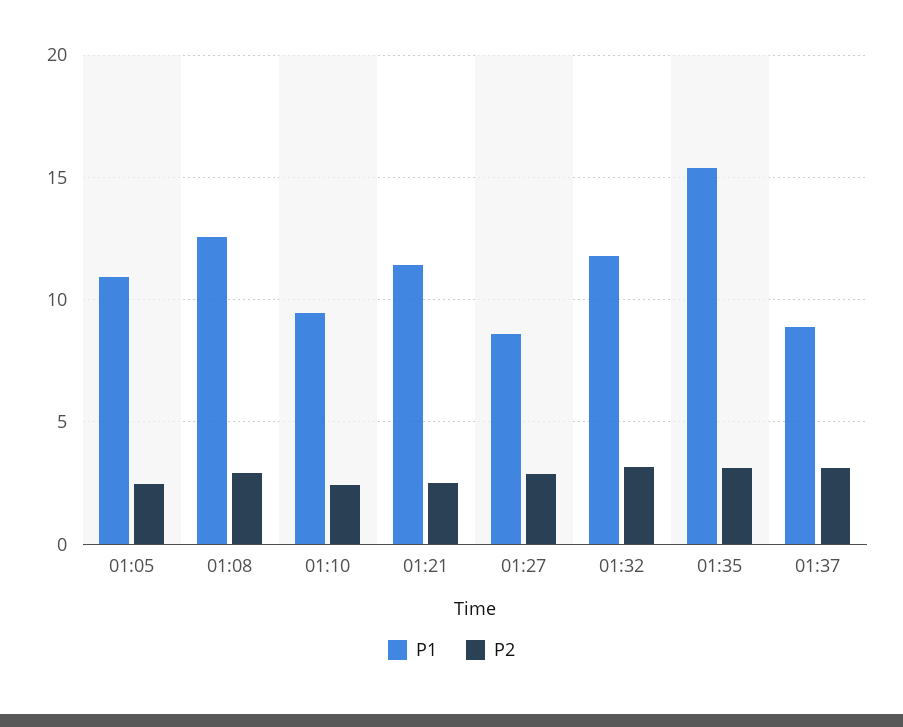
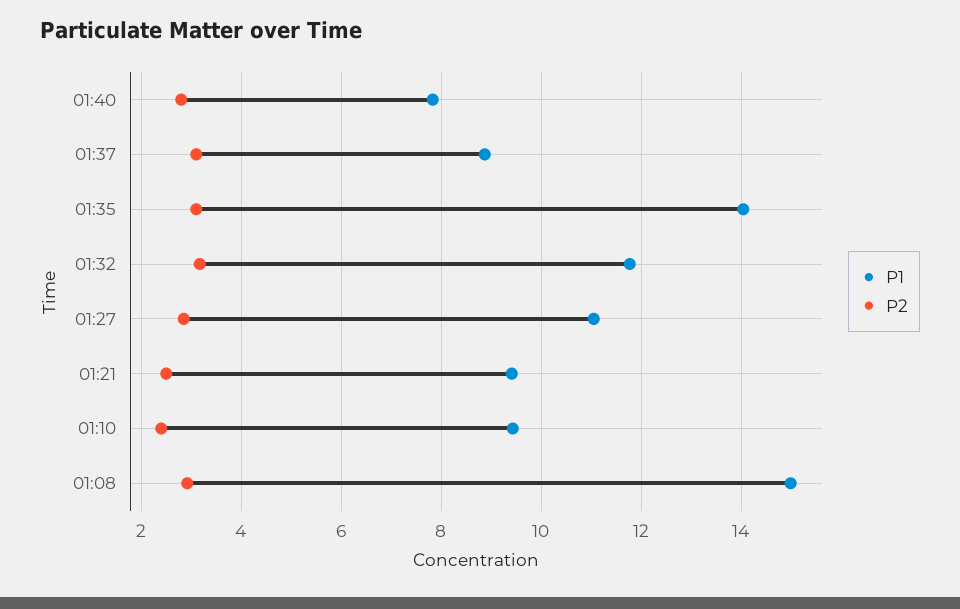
P1, 01:05: 11 -> none
P2, 01:05: 2.5 -> none
P1, 01:08: 12.5 -> 15
P1, 01:21: 11.5 -> 9.4
P1, 01:27: 8.5 -> 11
P1, 01:35: 15.5 -> 14
P1, 01:40: none -> 7.8
P2, 01:40: none -> 2.8

